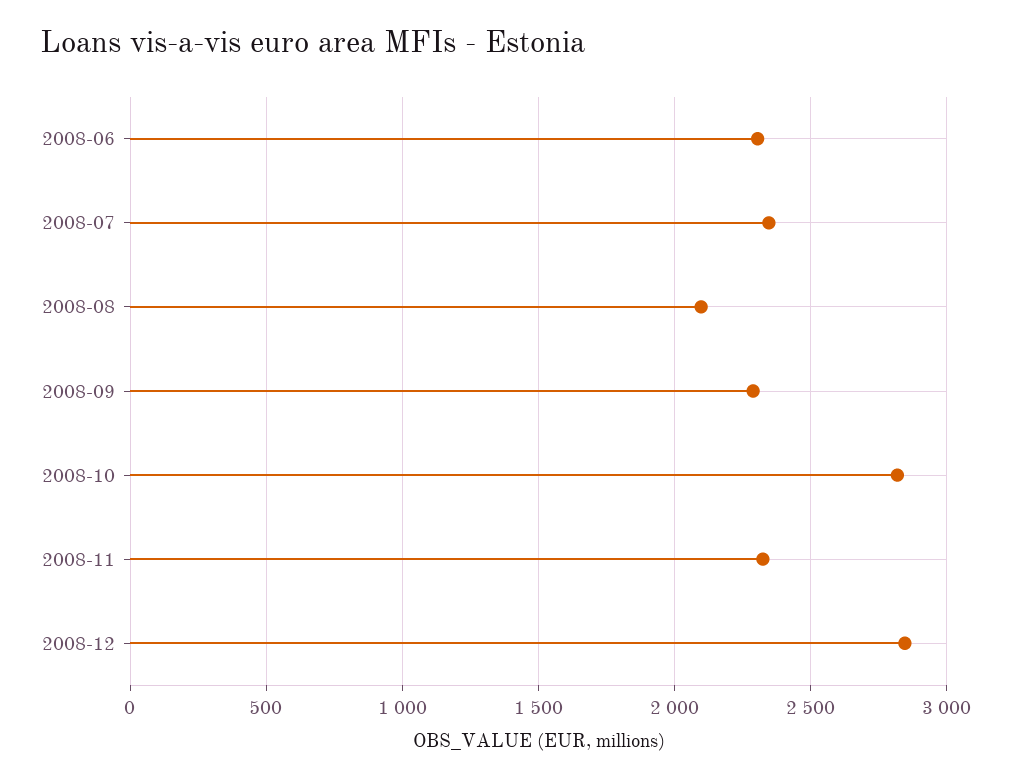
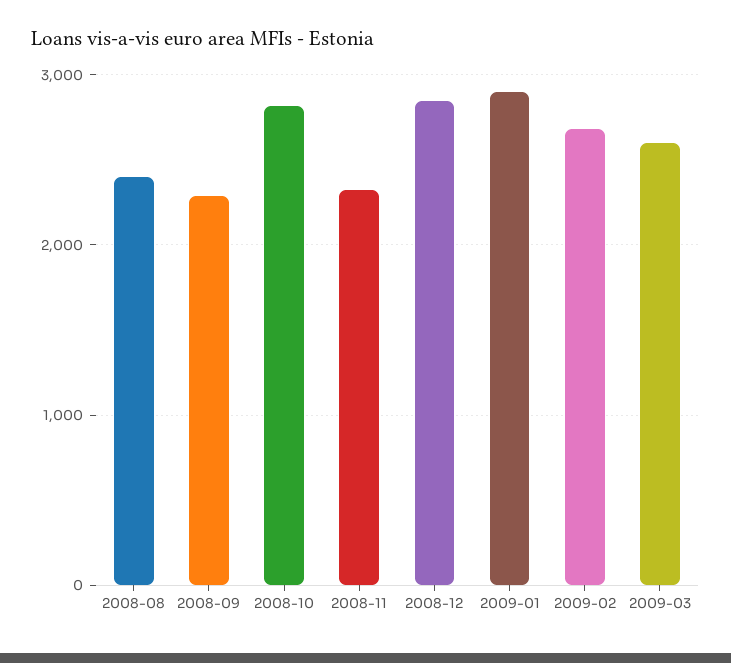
2008-06: 2300 -> none
2008-07: 2350 -> none
2008-08: 2100 -> 2400
2009-01: none -> 2900
2009-02: none -> 2700
2009-03: none -> 2600

